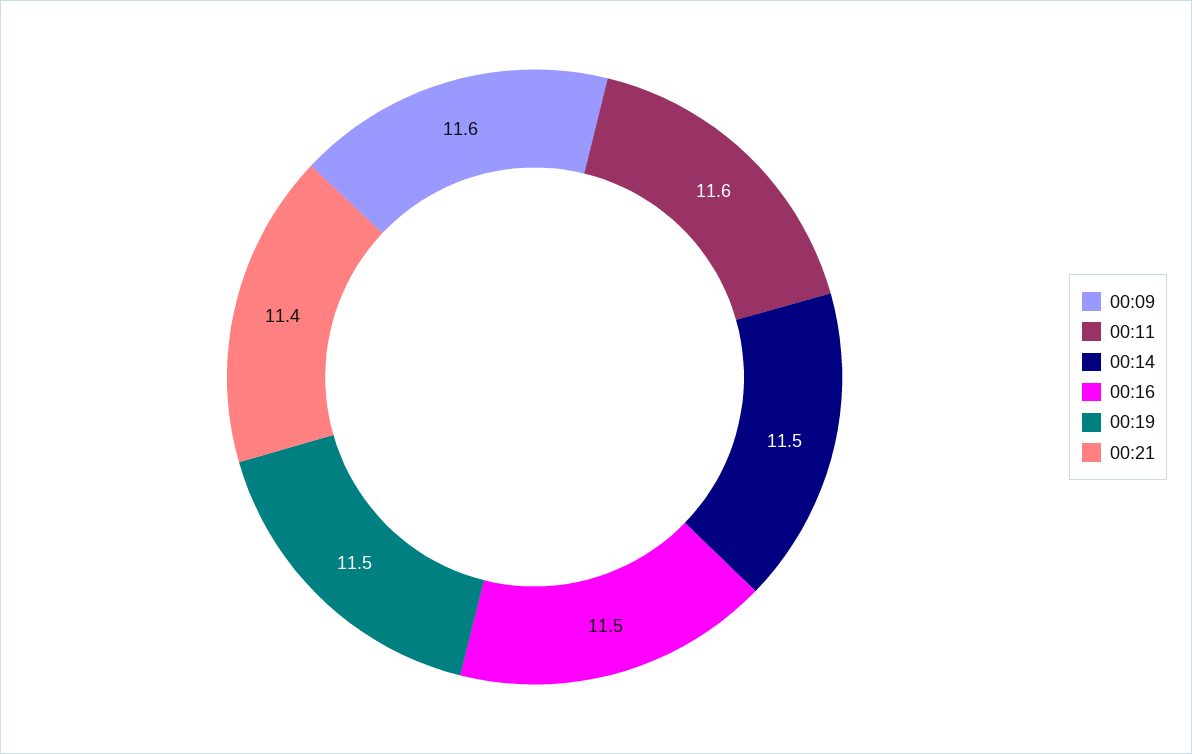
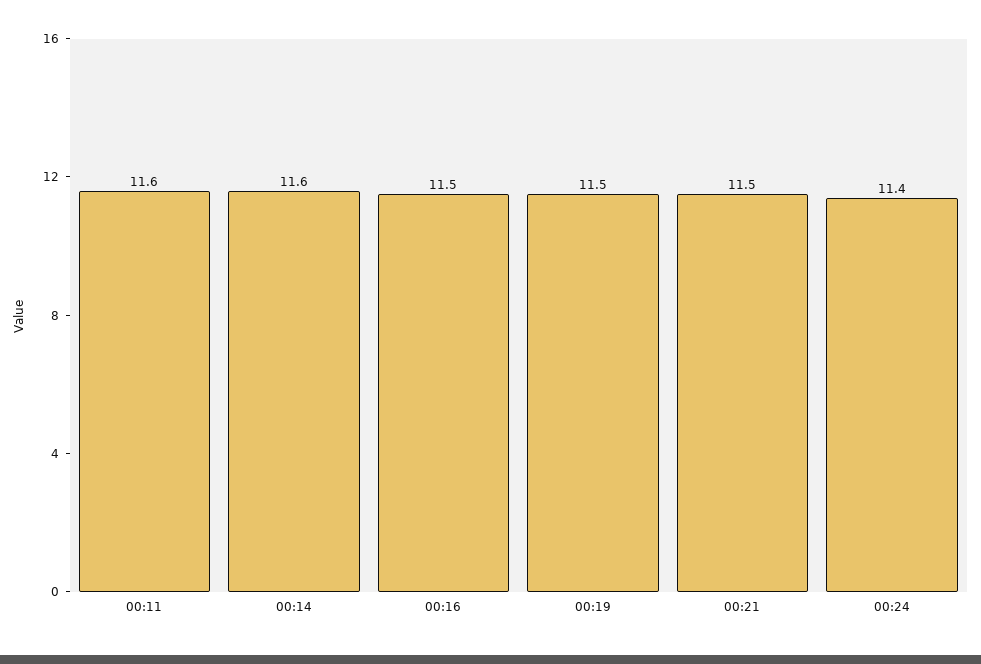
00:09: 11.6 -> none
00:14: 11.5 -> 11.6
00:21: 11.4 -> 11.5
00:24: none -> 11.4

